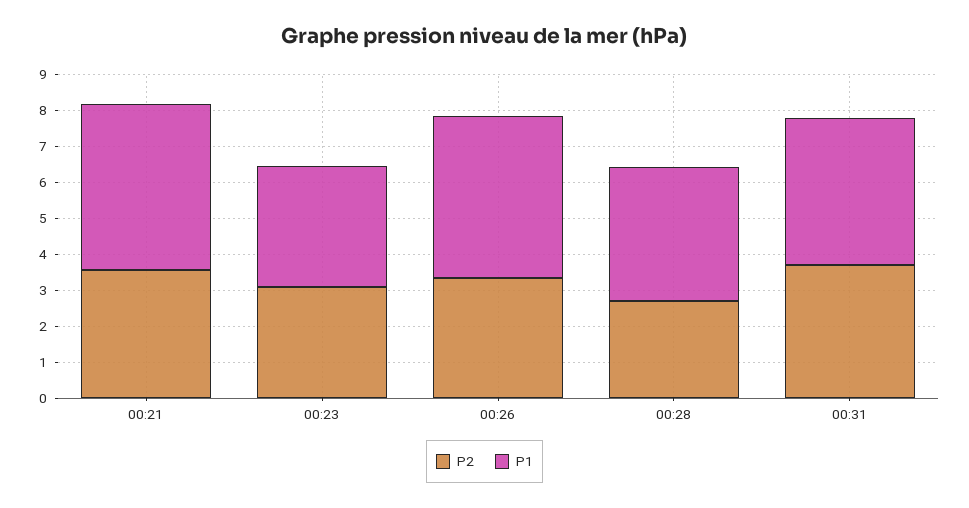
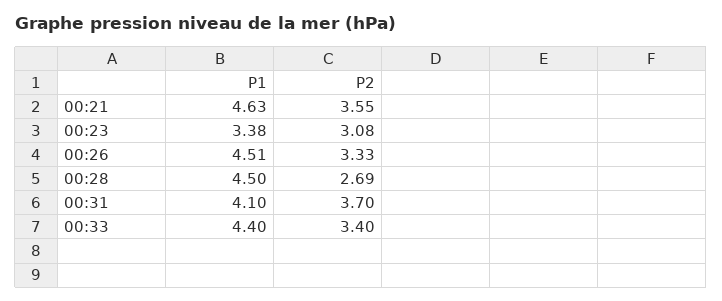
P1, 00:28: 3.75 -> 4.5
P1, 00:33: none -> 4.4
P2, 00:33: none -> 3.4

